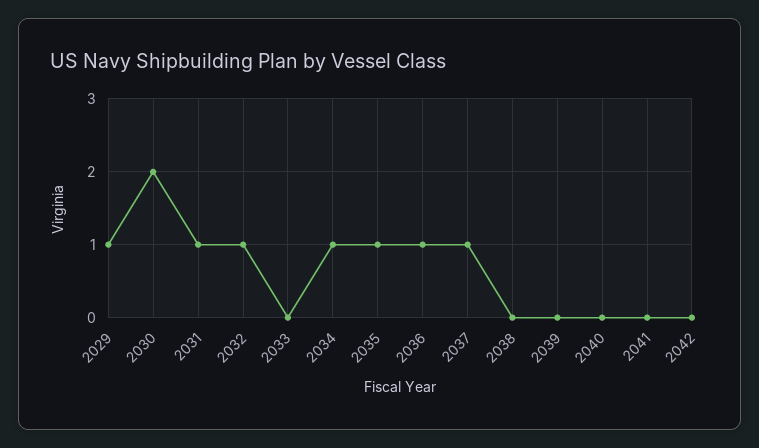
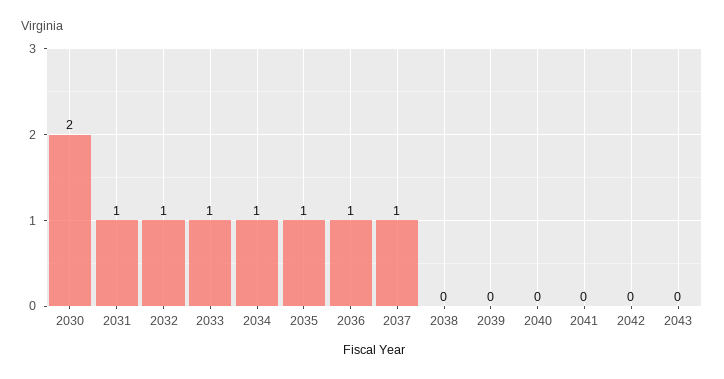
2029: 1 -> none
2033: 0 -> 1
2043: none -> 0

